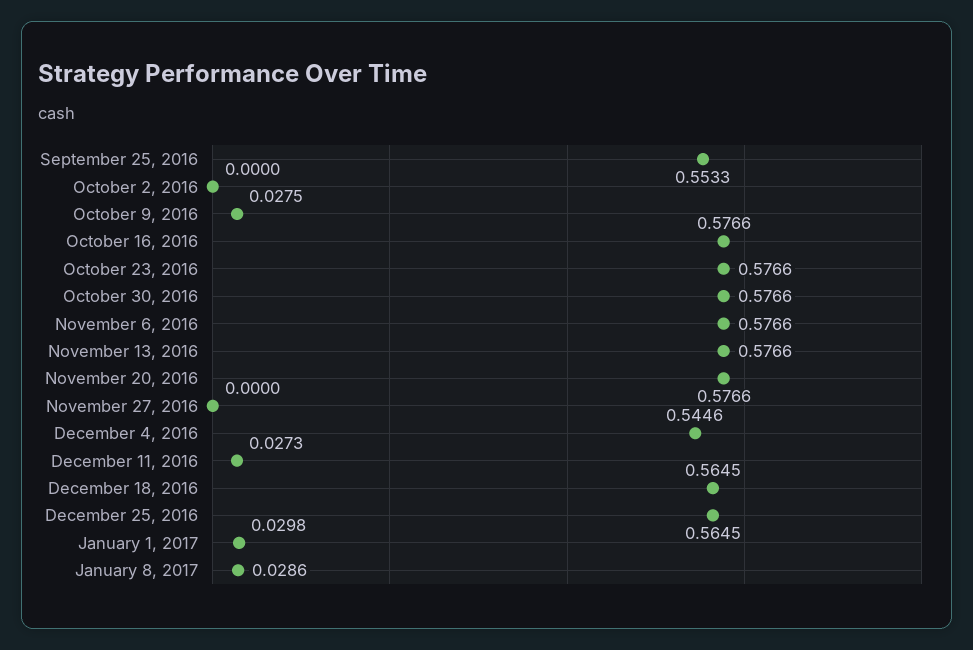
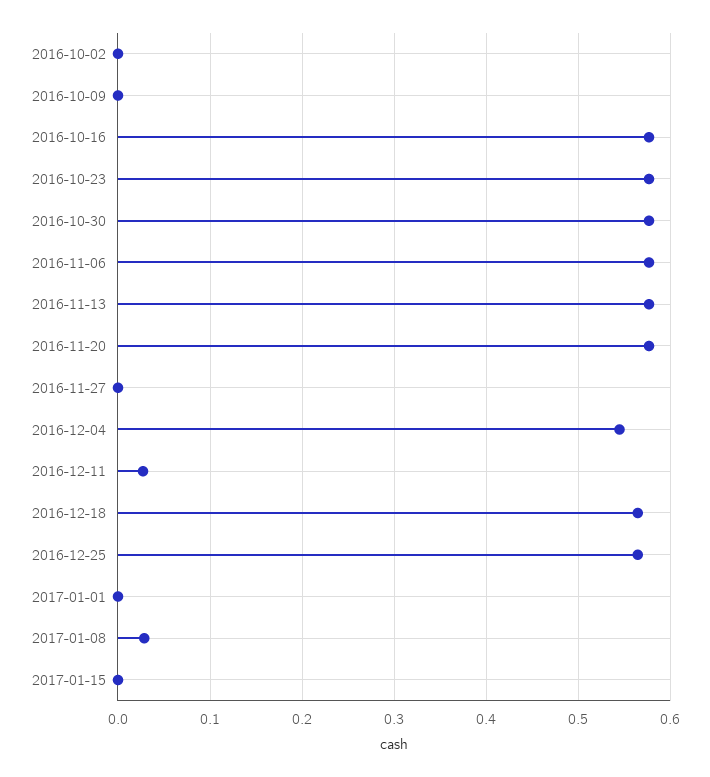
September 25, 2016: 0.5533 -> none
October 9, 2016: 0.0275 -> 0
January 1, 2017: 0.0298 -> 0
2017-01-15: none -> 0

